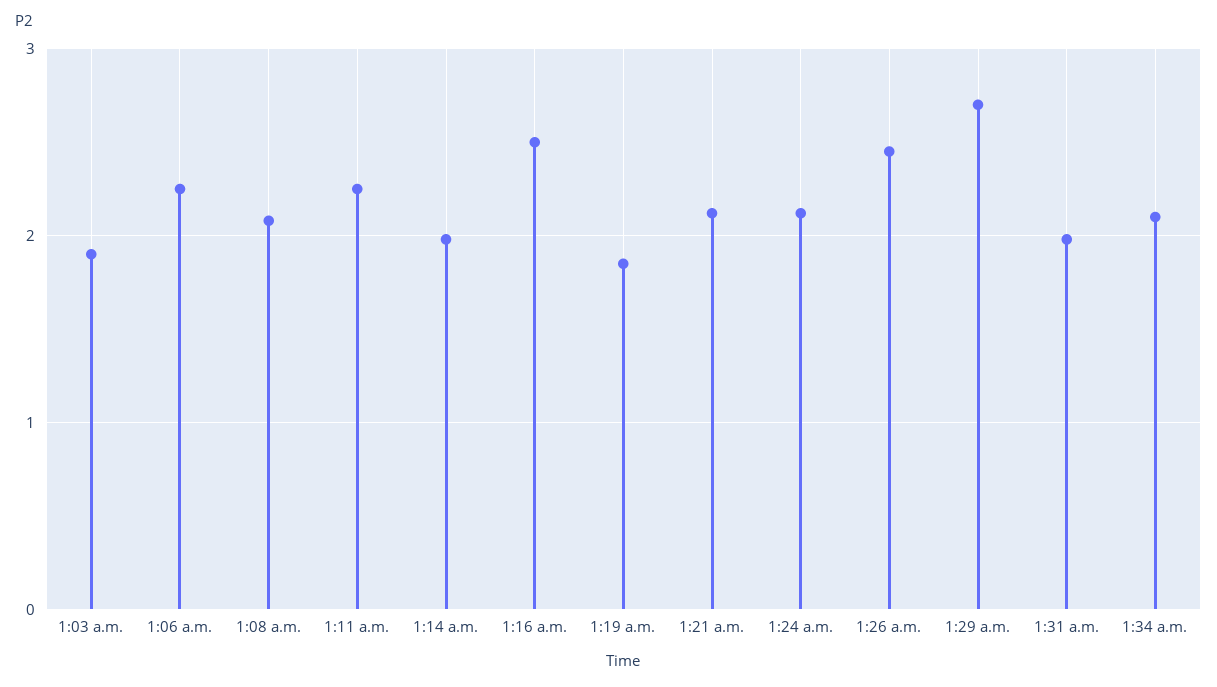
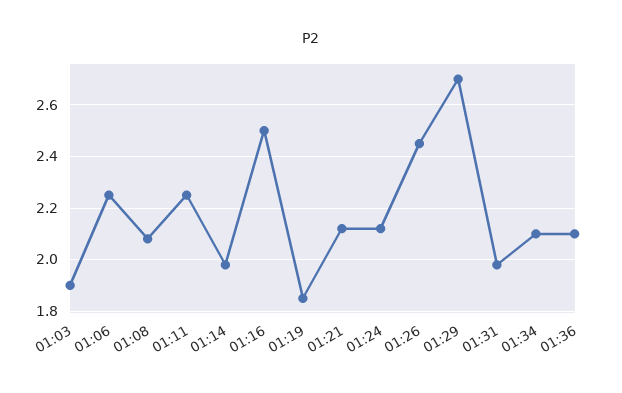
01:36: none -> 2.1

